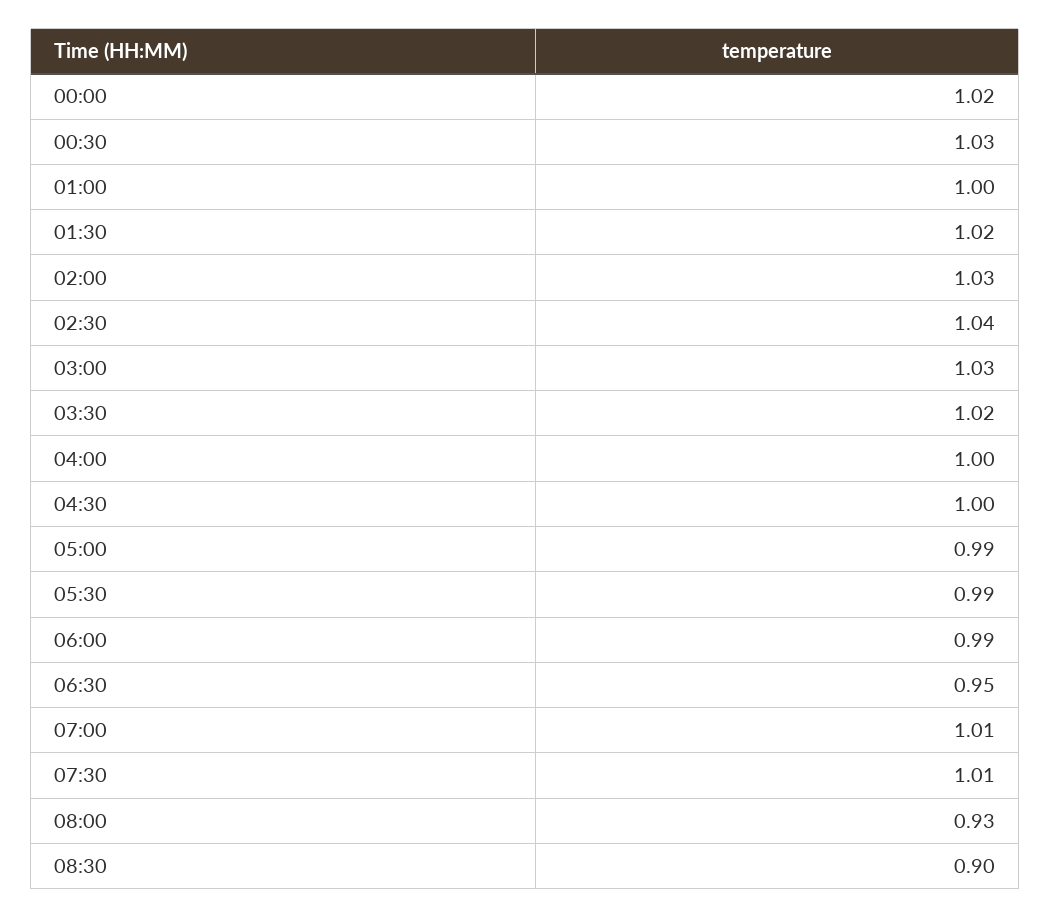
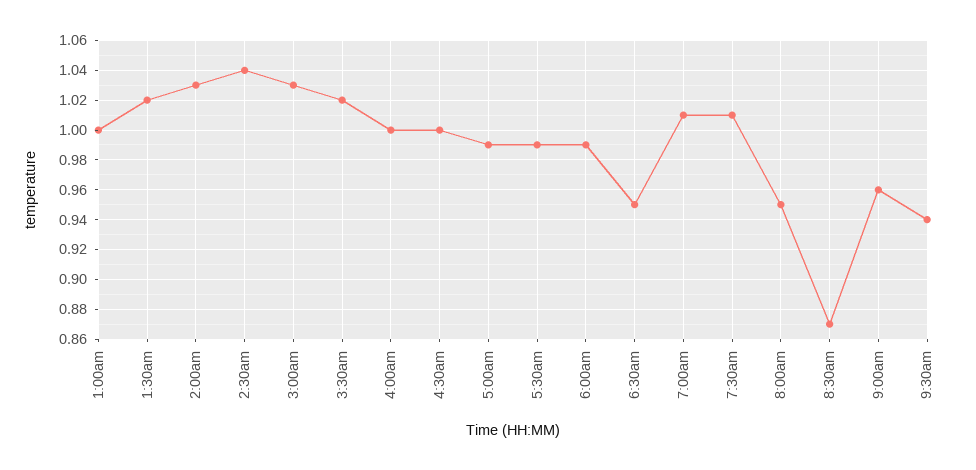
00:00: 1.02 -> none
00:30: 1.03 -> none
08:00: 0.93 -> 0.95
08:30: 0.9 -> 0.87
9:00am: none -> 0.96
9:30am: none -> 0.94

